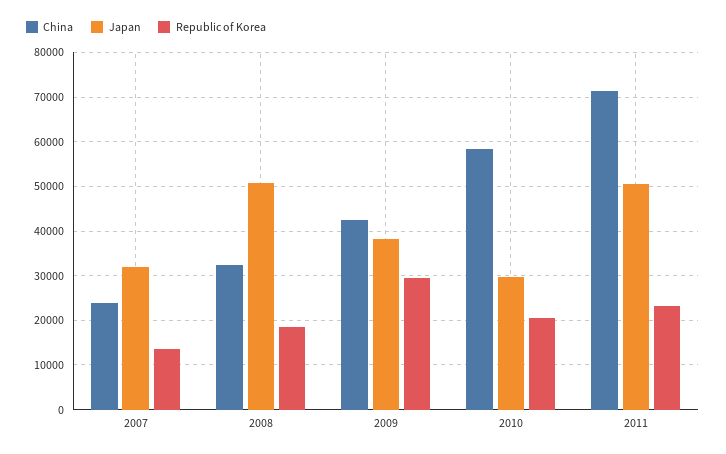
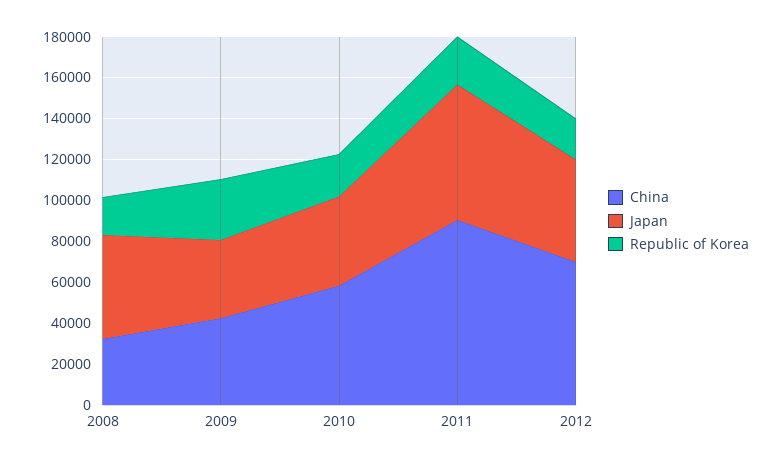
China, 2007: 24000 -> none
Japan, 2007: 32000 -> none
Republic of Korea, 2007: 14000 -> none
Japan, 2010: 30000 -> 45000
China, 2011: 72000 -> 90000
Japan, 2011: 50000 -> 65000
China, 2012: none -> 70000
Japan, 2012: none -> 50000
Republic of Korea, 2012: none -> 20000

